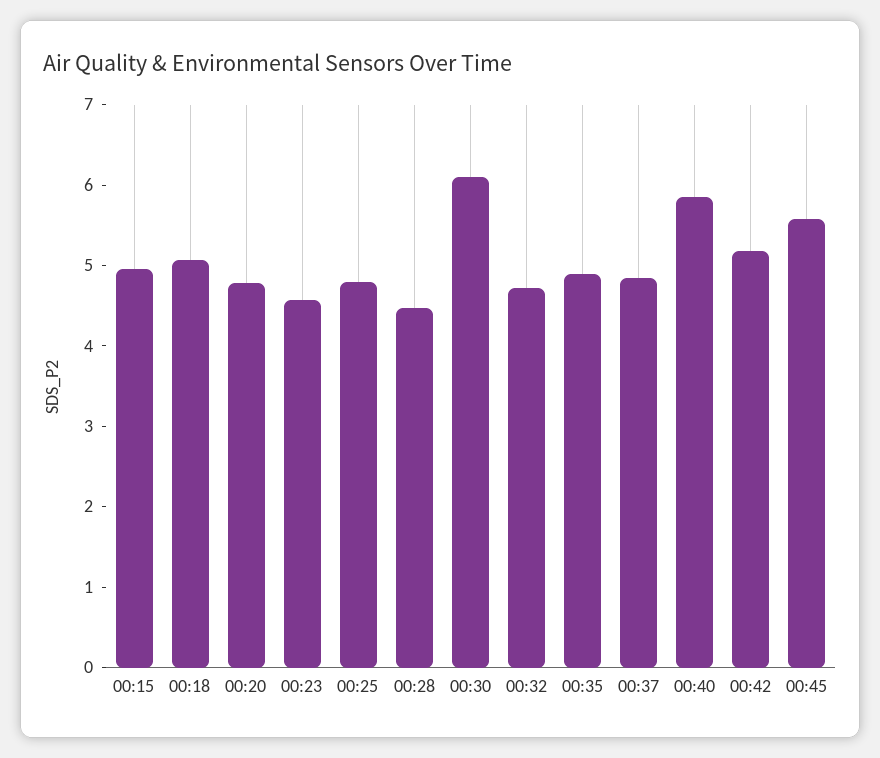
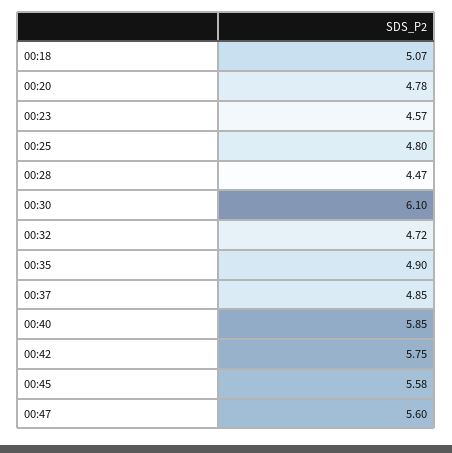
00:15: 5 -> none
00:42: 5.2 -> 5.75
00:47: none -> 5.6

